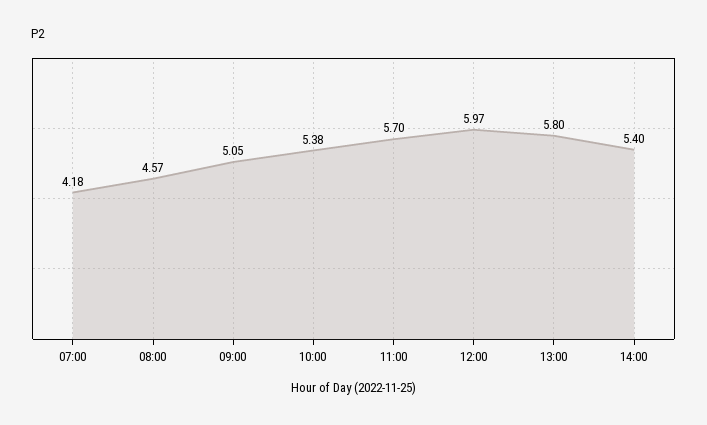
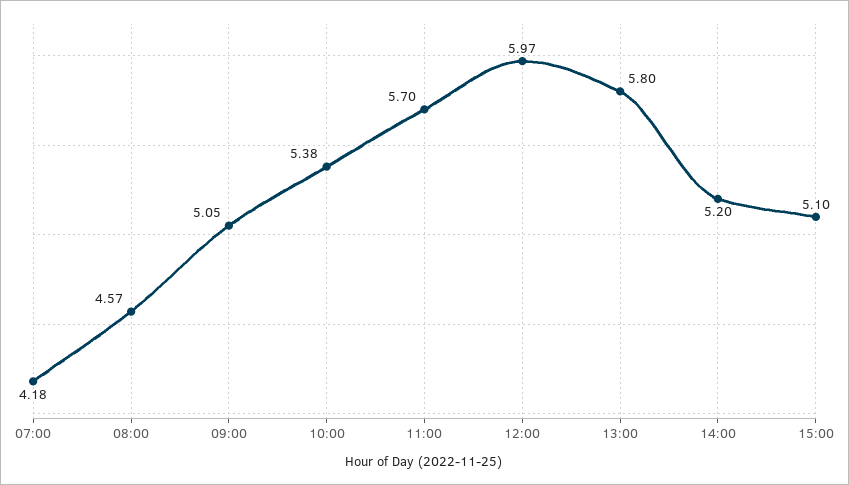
14:00: 5.4 -> 5.2
15:00: none -> 5.1

